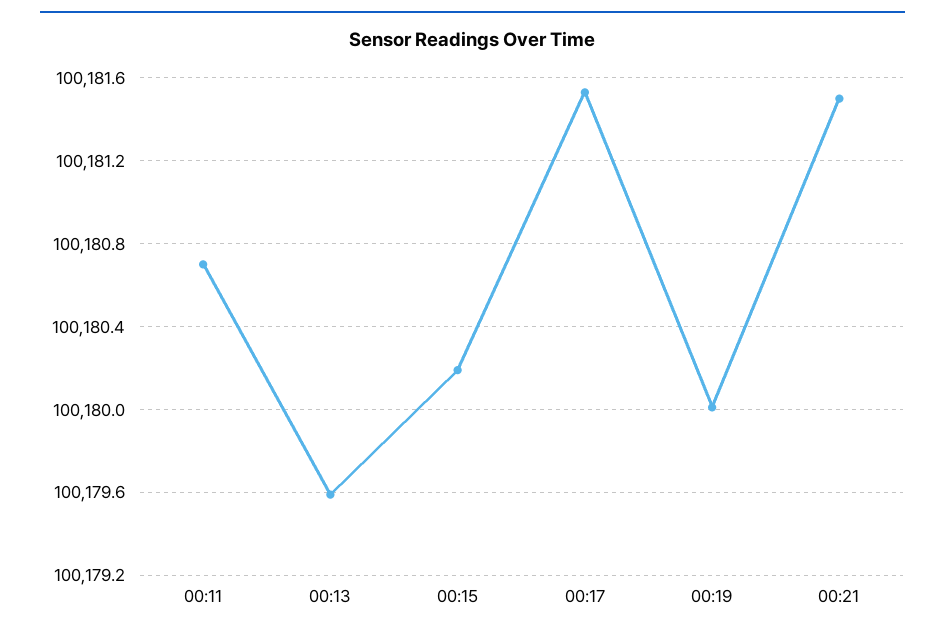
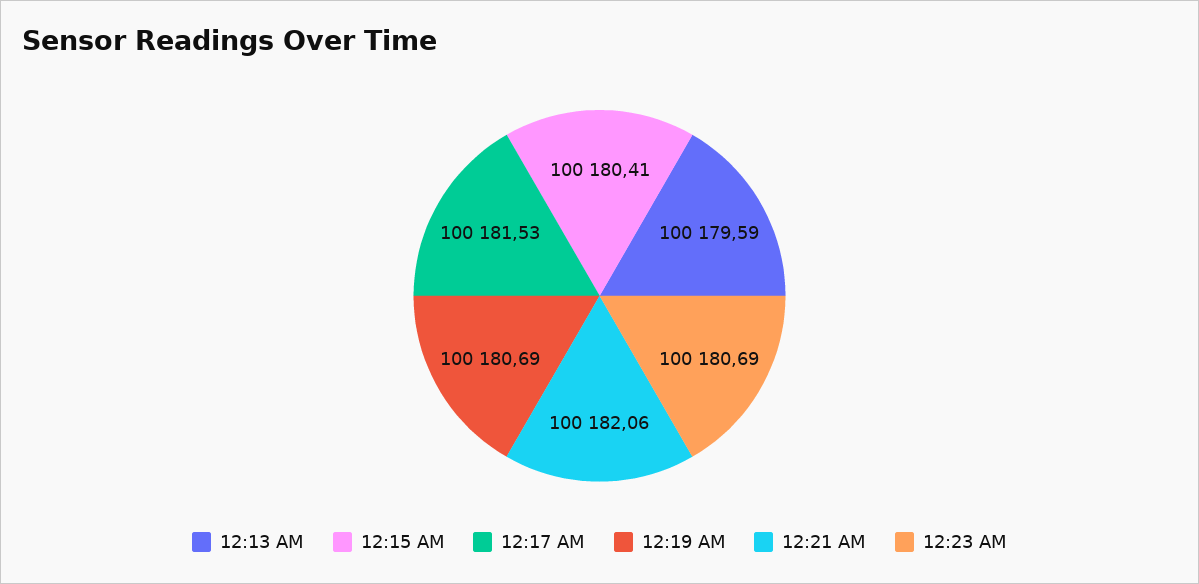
00:11: 100180.7 -> none
00:15: 100180.2 -> 100180.41
00:19: 100180 -> 100180.69
00:21: 100181.5 -> 100182.06
12:23 AM: none -> 100180.69

